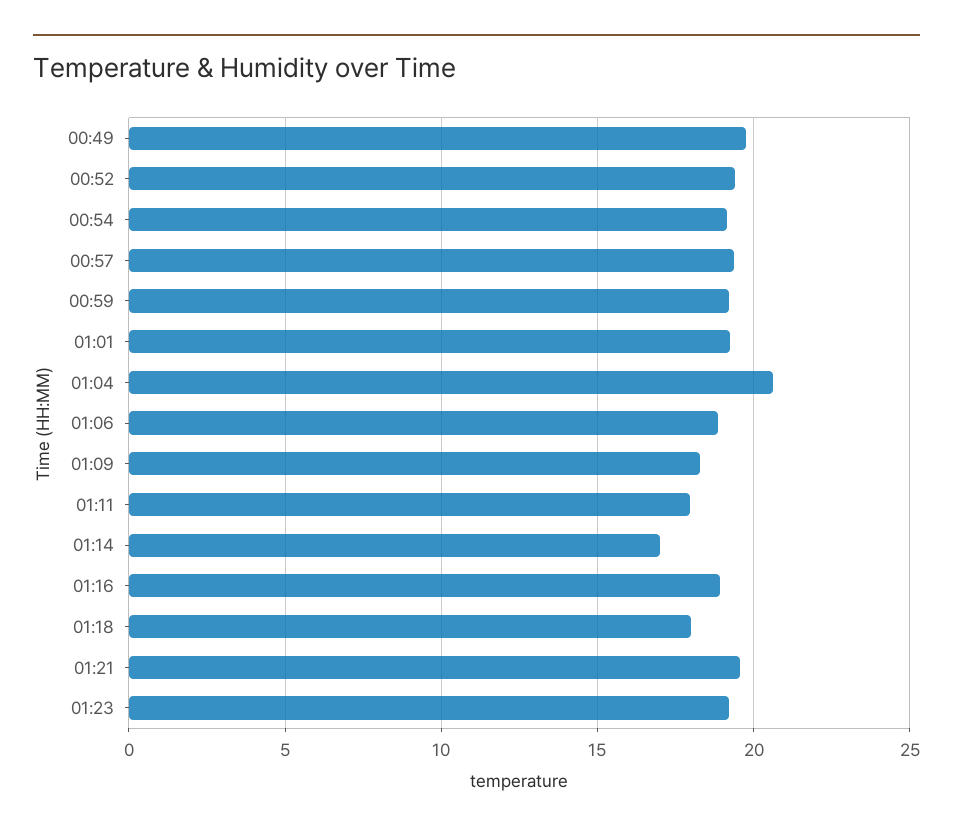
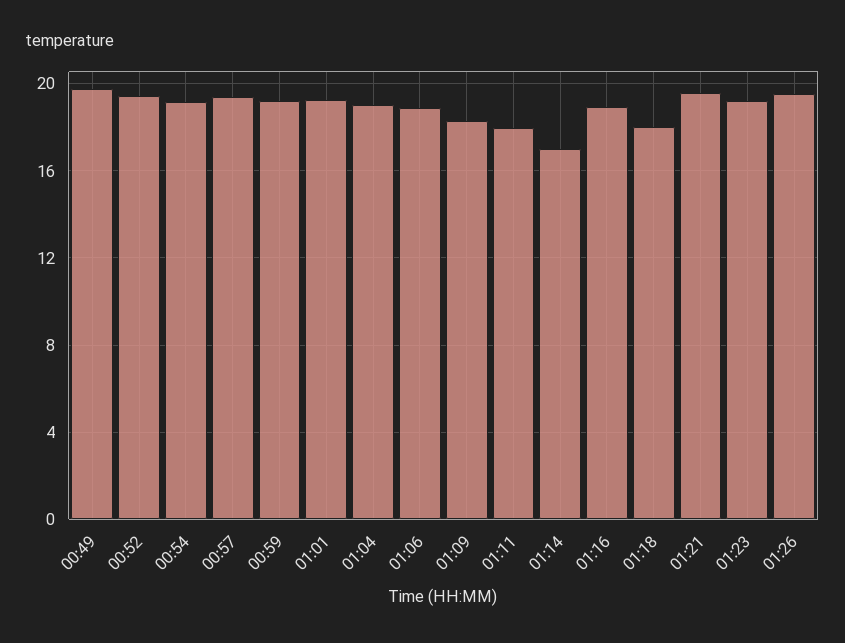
01:04: 20.5 -> 19
01:26: none -> 19.5

